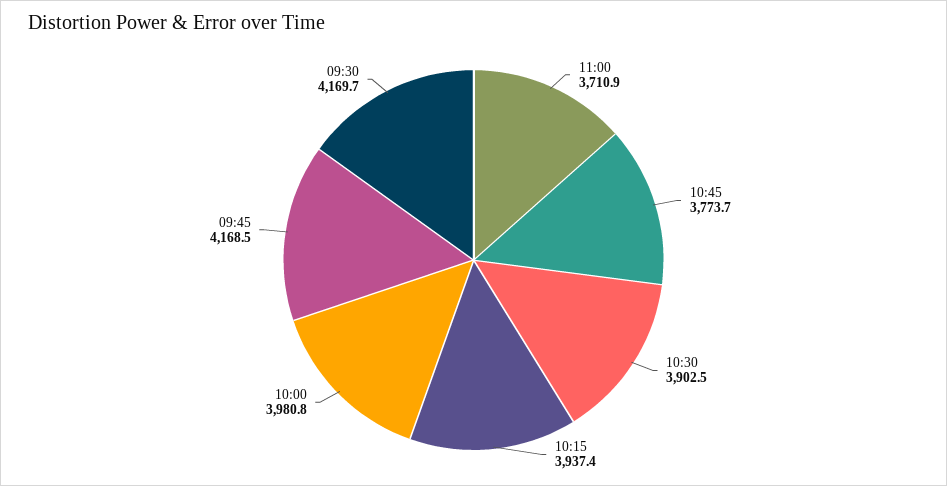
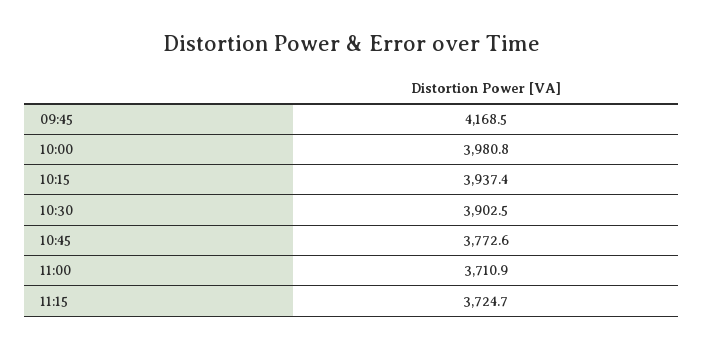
10:45: 3773.7 -> 3772.6
09:30: 4169.7 -> none
11:15: none -> 3724.7

